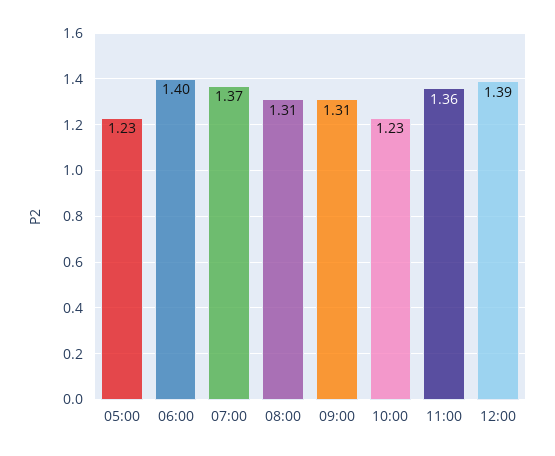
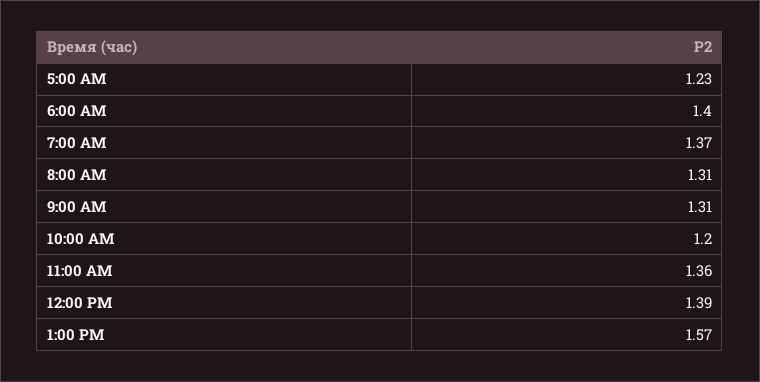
10:00: 1.23 -> 1.2
1:00 PM: none -> 1.57

